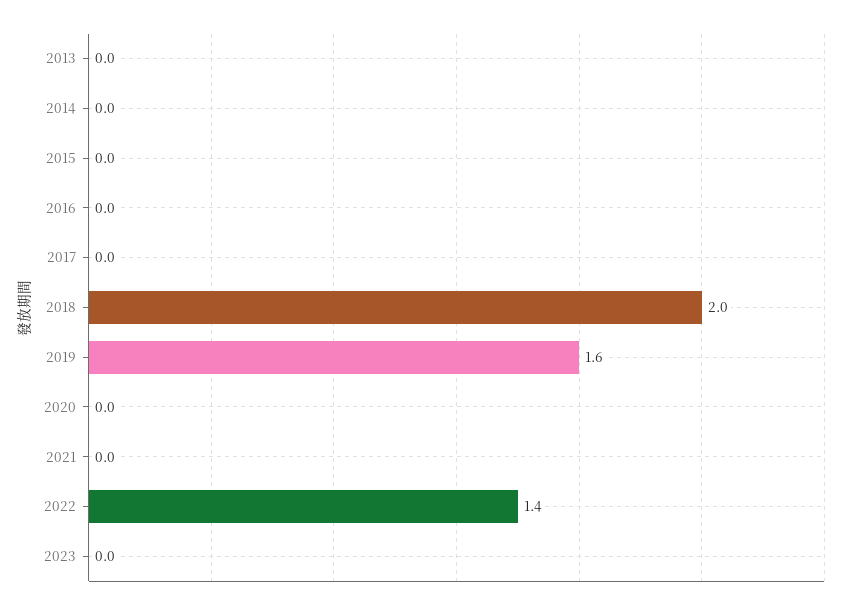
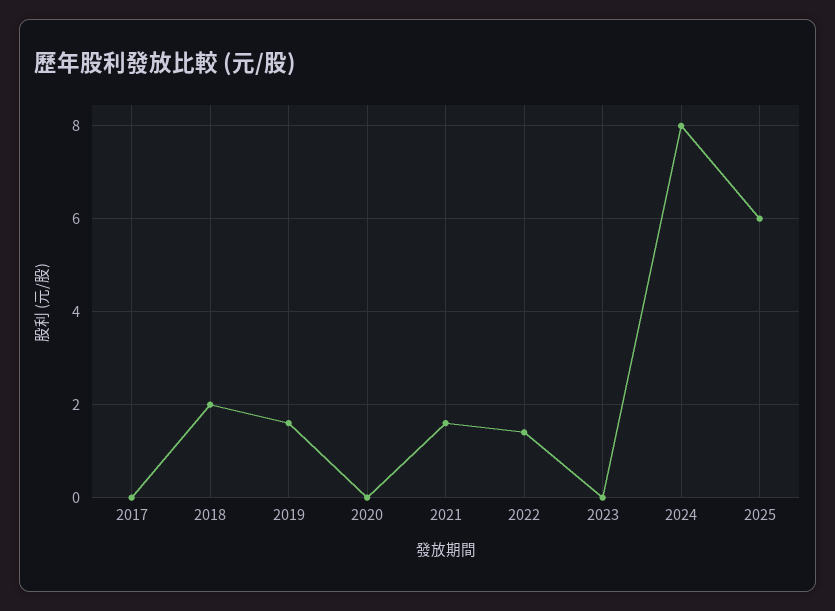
2013: 0 -> none
2014: 0 -> none
2015: 0 -> none
2016: 0 -> none
2021: 0 -> 1.5
2024: none -> 8
2025: none -> 6

